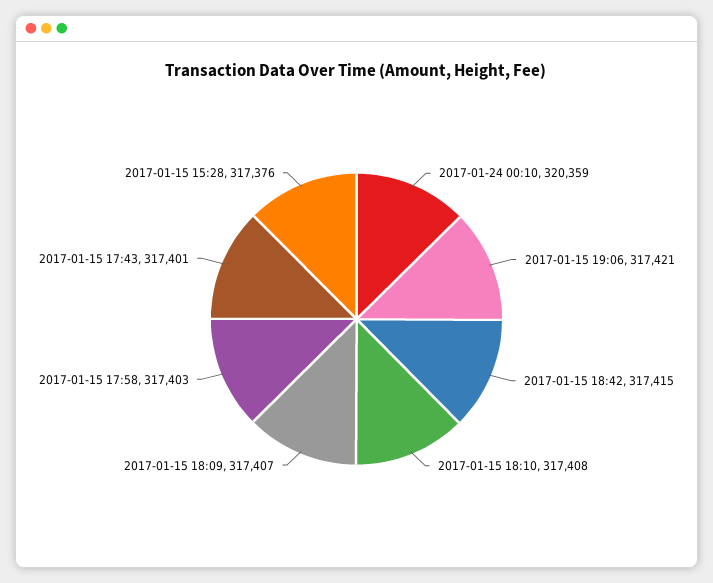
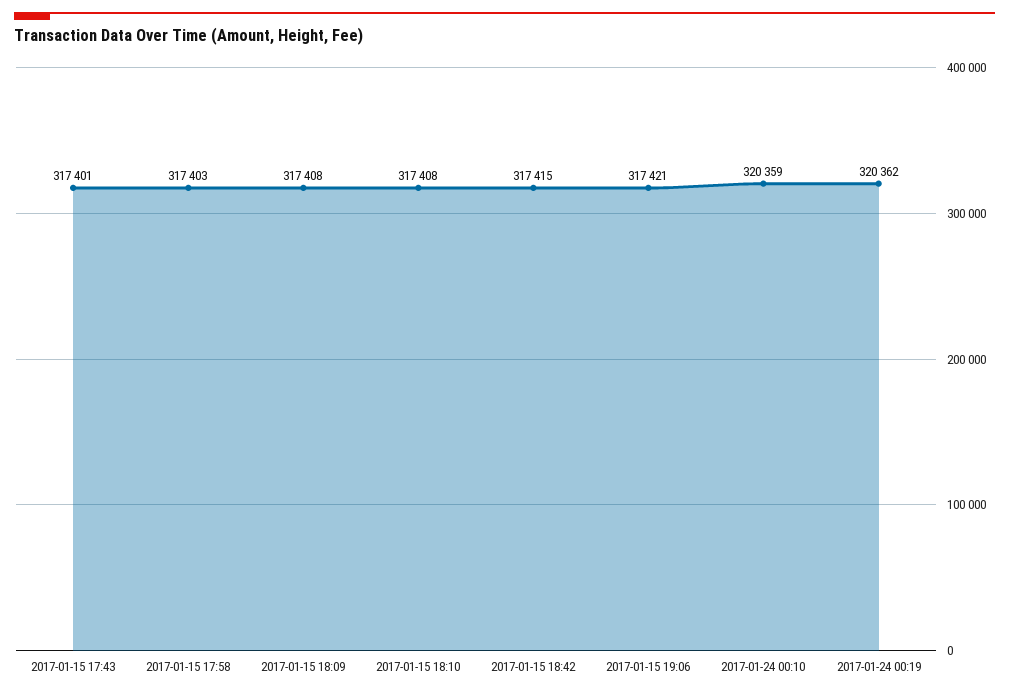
2017-01-15 18:09: 317407 -> 317408
2017-01-15 15:28: 317376 -> none
2017-01-24 00:19: none -> 320362

